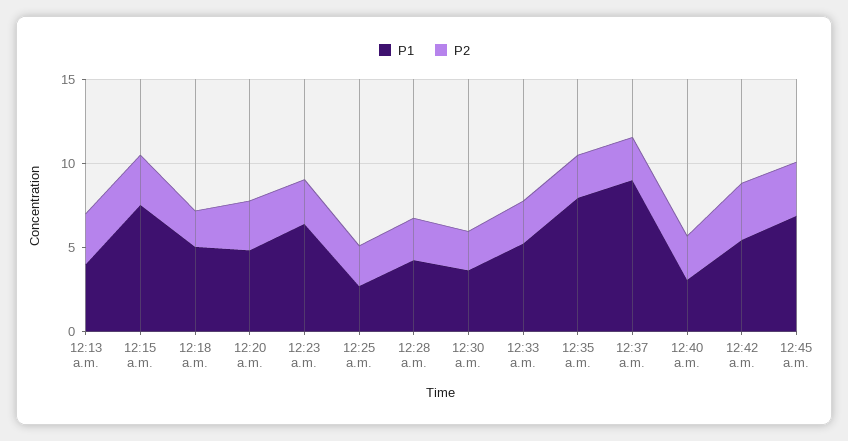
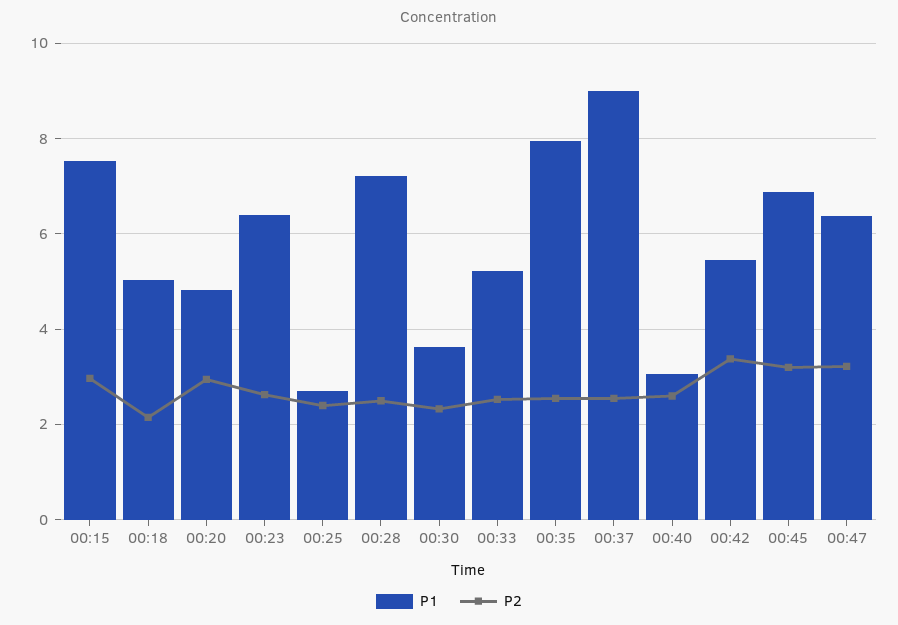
P1, 12:13 a.m.: 4 -> none
P2, 12:13 a.m.: 3 -> none
P1, 12:28 a.m.: 4 -> 7.2
P1, 00:47: none -> 6.4
P2, 00:47: none -> 3.2

